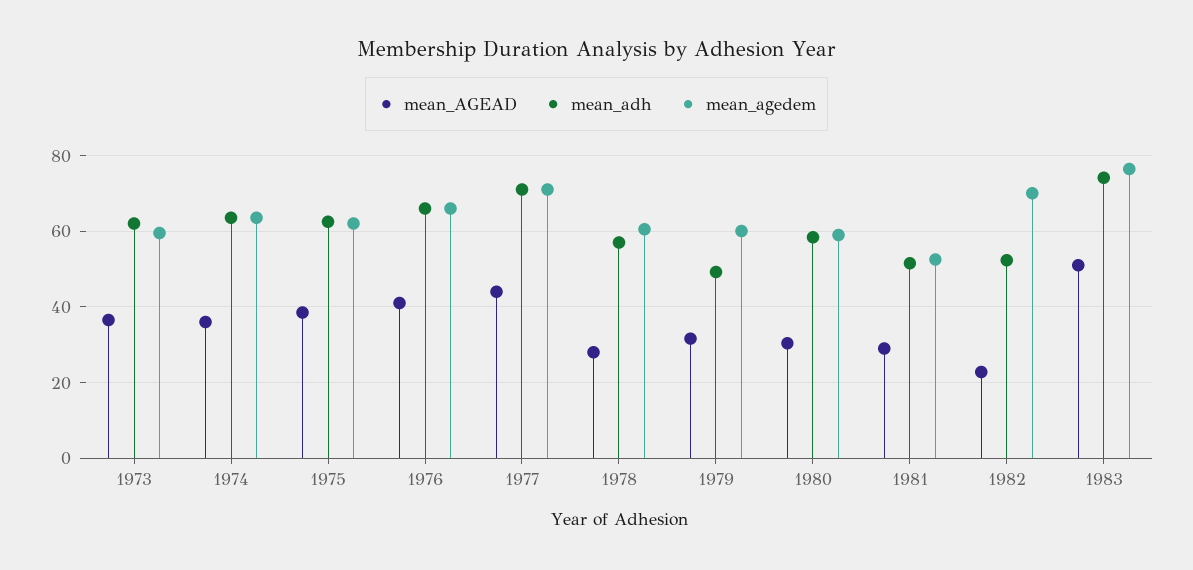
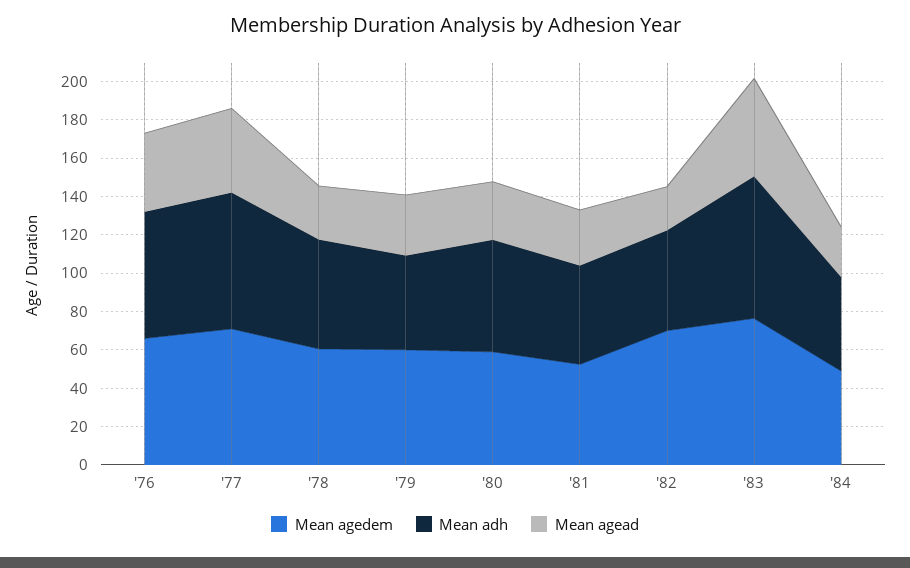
mean_AGEAD, 1973: 36 -> none
mean_adh, 1973: 62 -> none
mean_agedem, 1973: 60 -> none
mean_AGEAD, 1974: 36 -> none
mean_adh, 1974: 64 -> none
mean_agedem, 1974: 64 -> none
mean_AGEAD, 1975: 38 -> none
mean_adh, 1975: 62 -> none
mean_agedem, 1975: 62 -> none
mean_agedem, '84: none -> 50
mean_adh, '84: none -> 50
mean_AGEAD, '84: none -> 25

